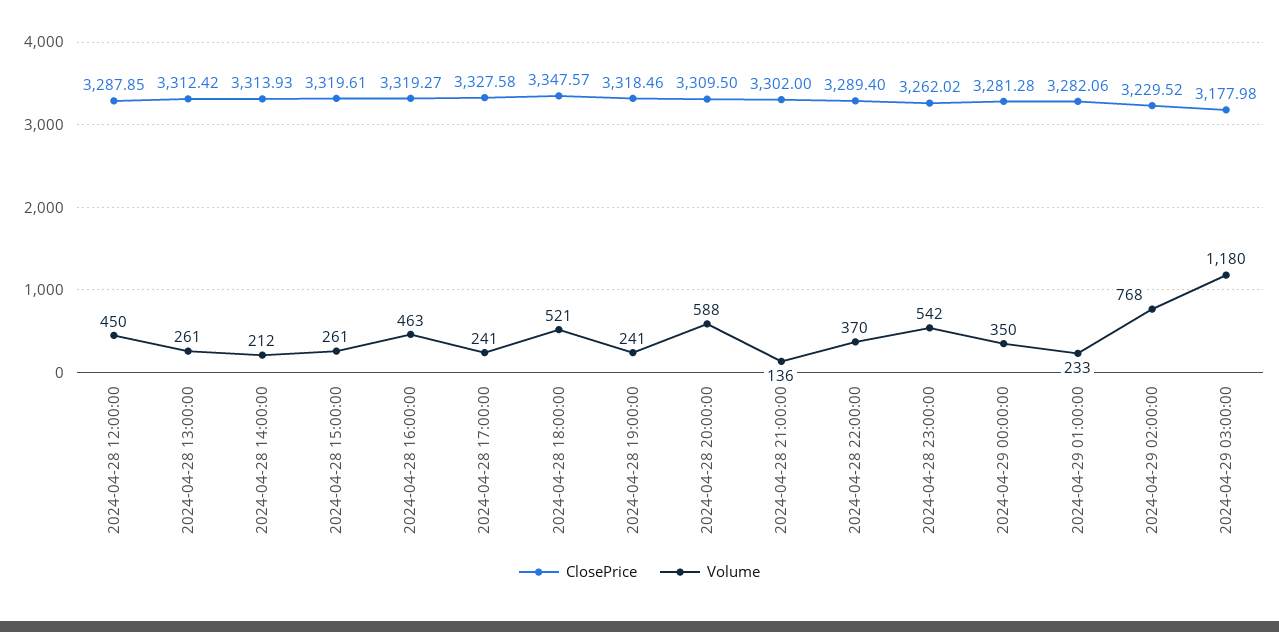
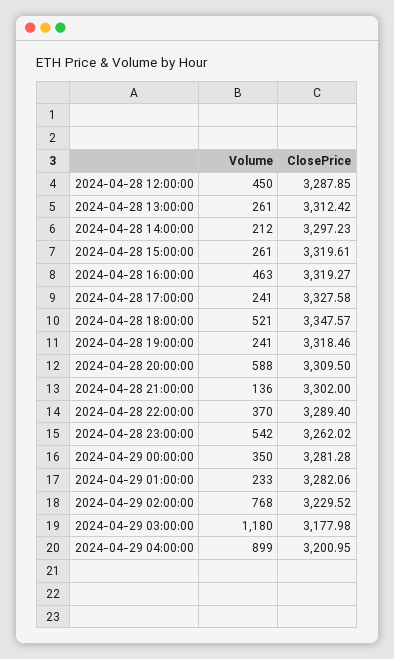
ClosePrice, 2024-04-28 14:00:00: 3313.93 -> 3297.23
Volume, 2024-04-29 04:00:00: none -> 899
ClosePrice, 2024-04-29 04:00:00: none -> 3200.95

